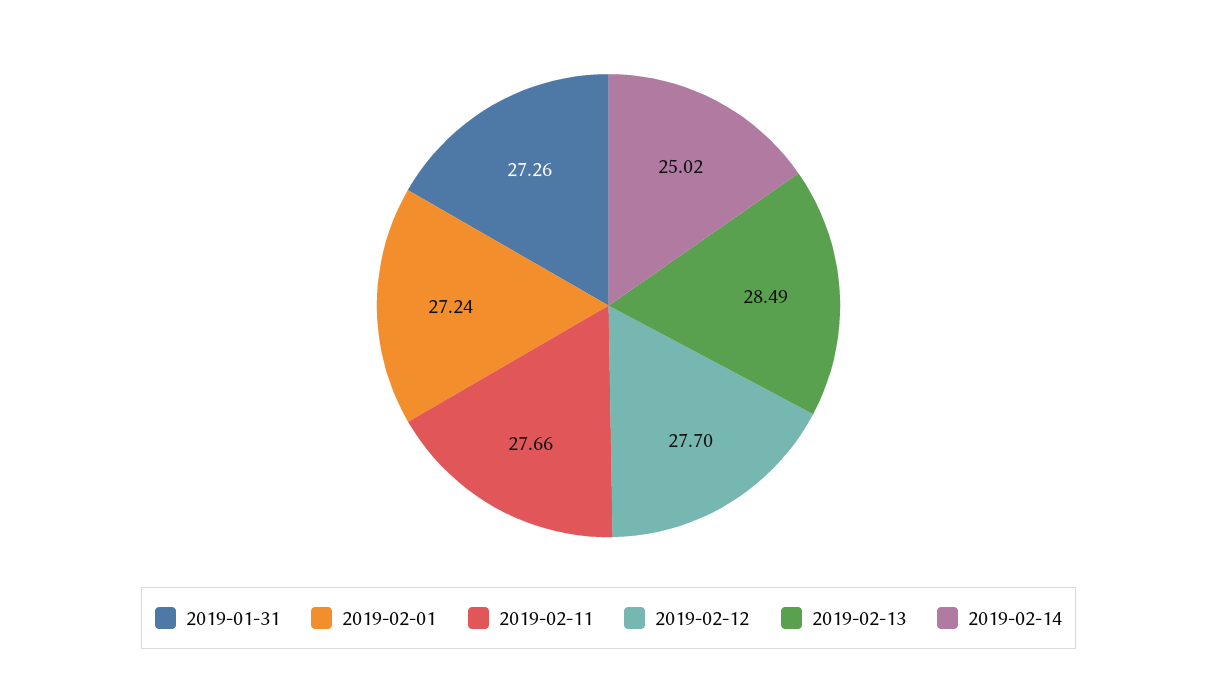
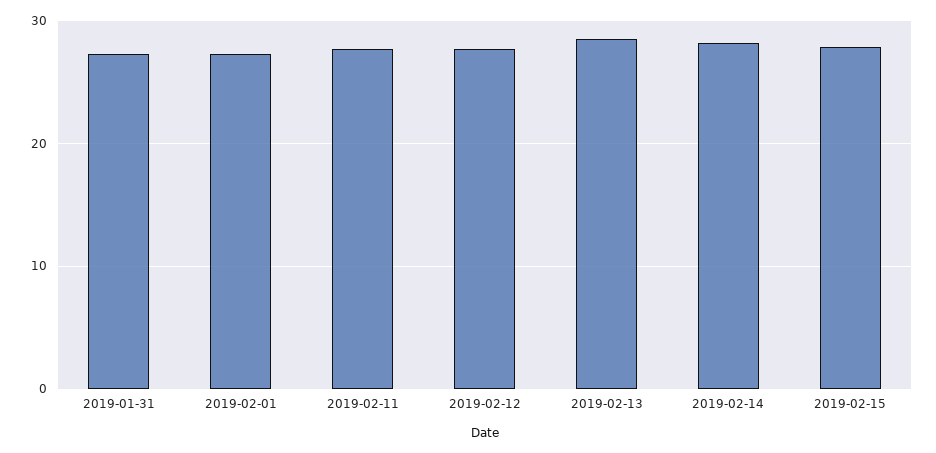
2019-02-14: 25.02 -> 28
2019-02-15: none -> 28

